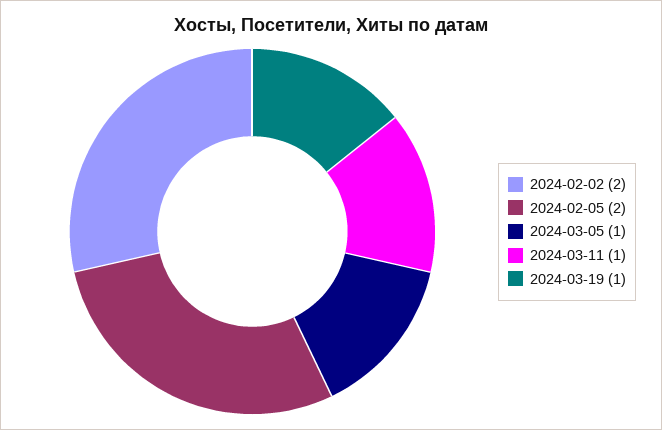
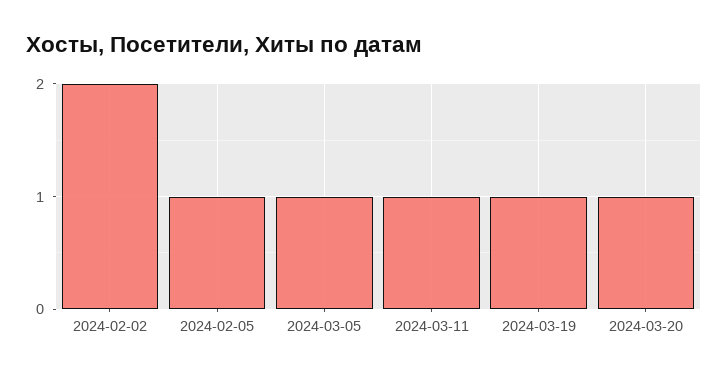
2024-02-05: 2 -> 1
2024-03-20: none -> 1

